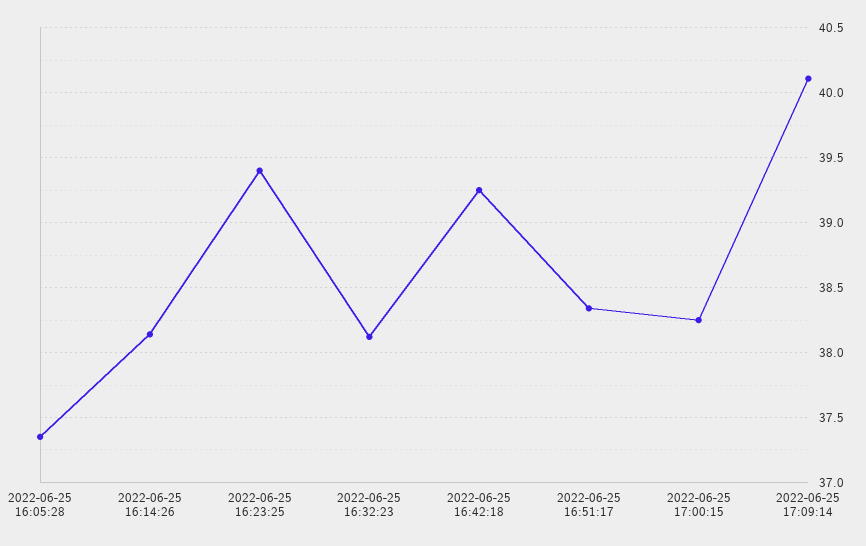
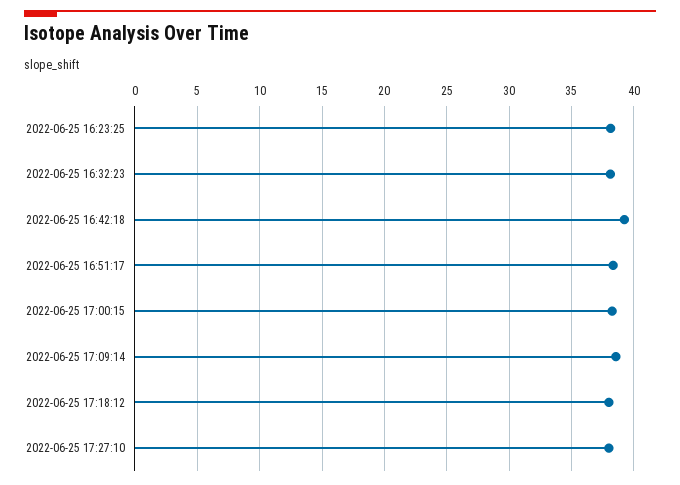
2022-06-25 16:05:28: 37.35 -> none
2022-06-25 16:14:26: 38.15 -> none
2022-06-25 16:23:25: 39.4 -> 38
2022-06-25 17:09:14: 40.1 -> 38.5
2022-06-25 17:18:12: none -> 38
2022-06-25 17:27:10: none -> 38

